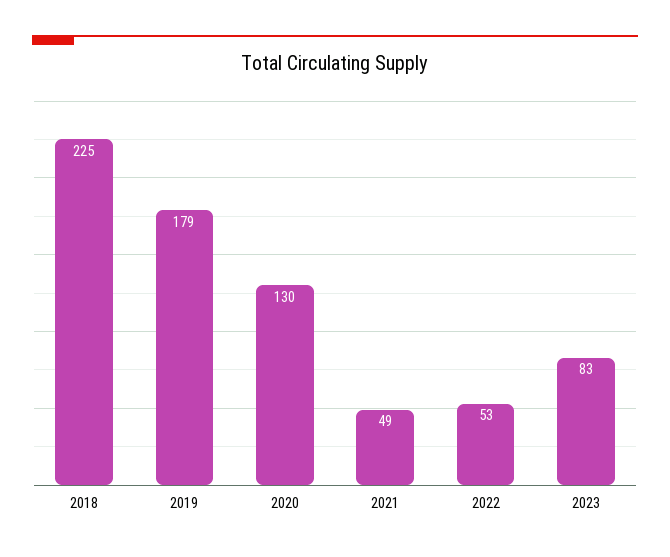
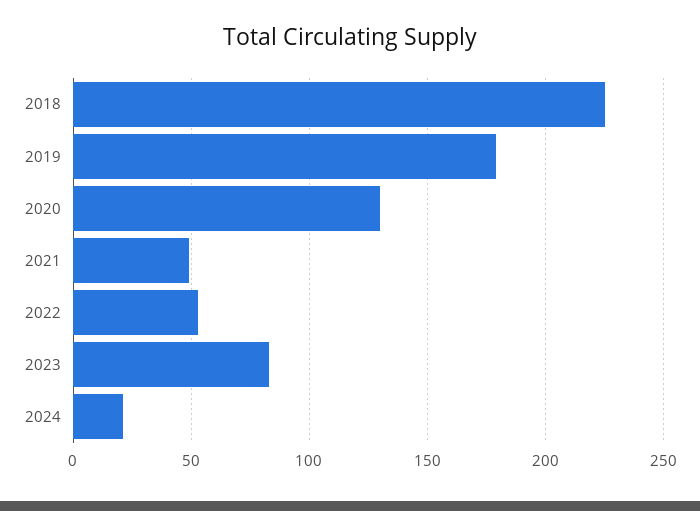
2024: none -> 20

